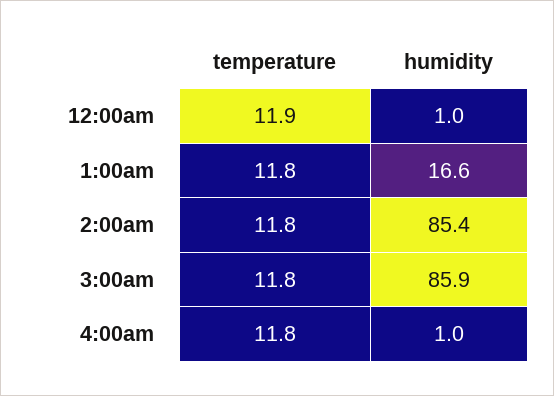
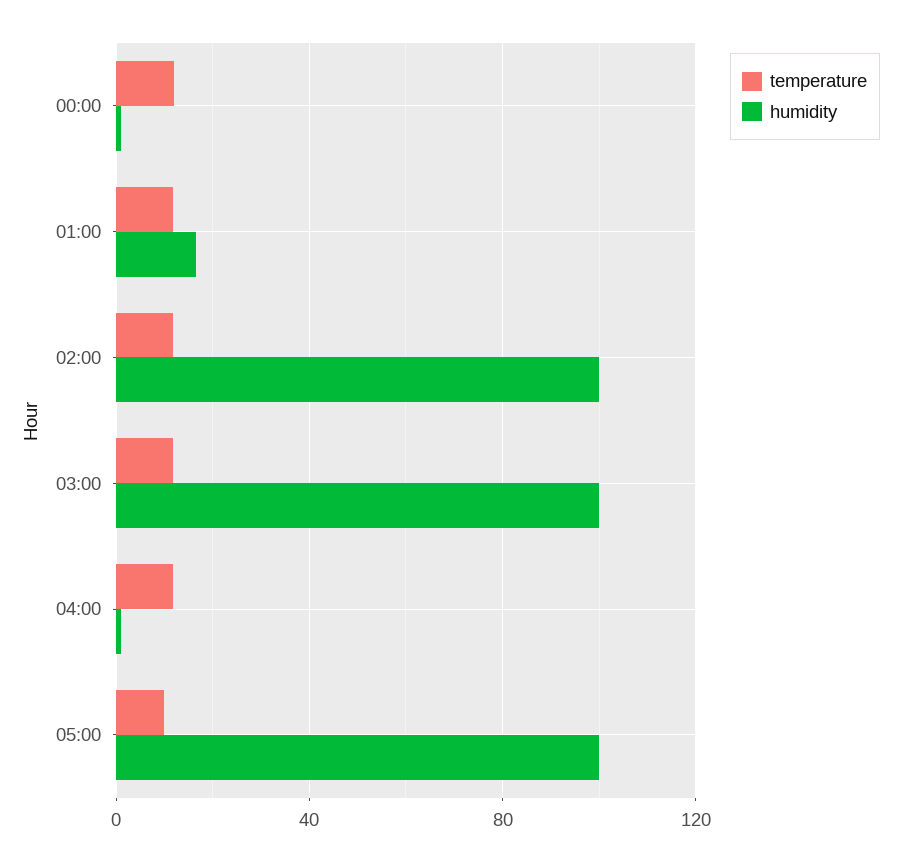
humidity, 2:00am: 85.4 -> 100
humidity, 3:00am: 85.9 -> 100
temperature, 05:00: none -> 10
humidity, 05:00: none -> 100

